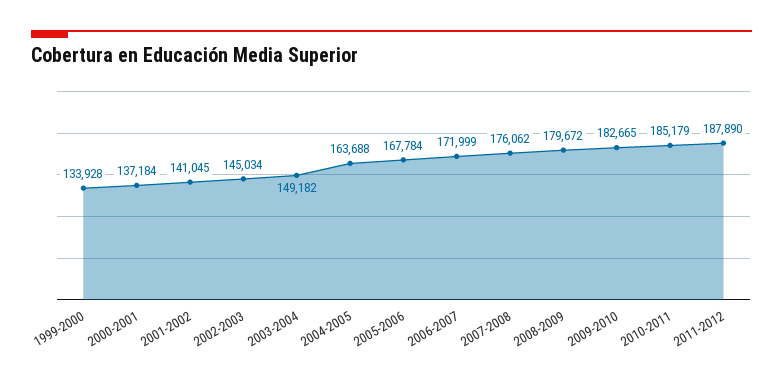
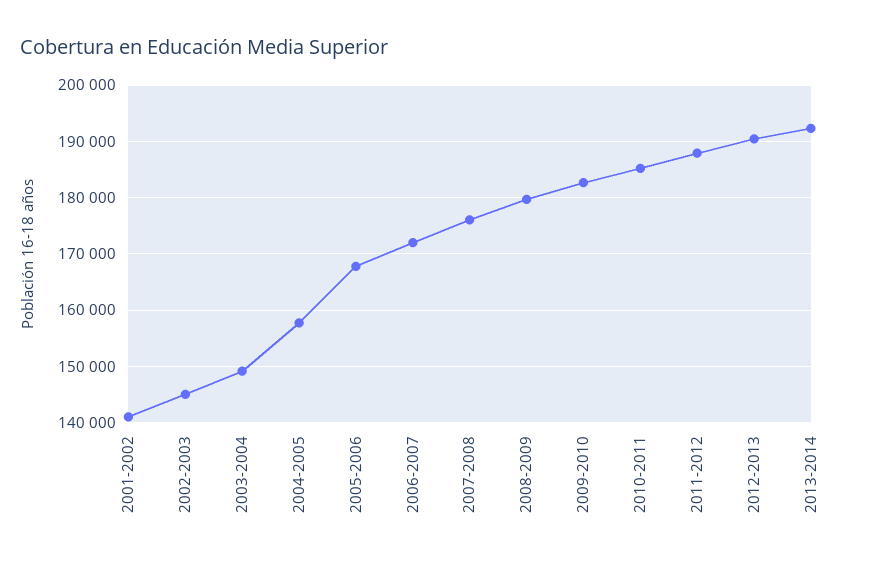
1999-2000: 133928 -> none
2000-2001: 137184 -> none
2004-2005: 163688 -> 158000
2012-2013: none -> 190000
2013-2014: none -> 192000

